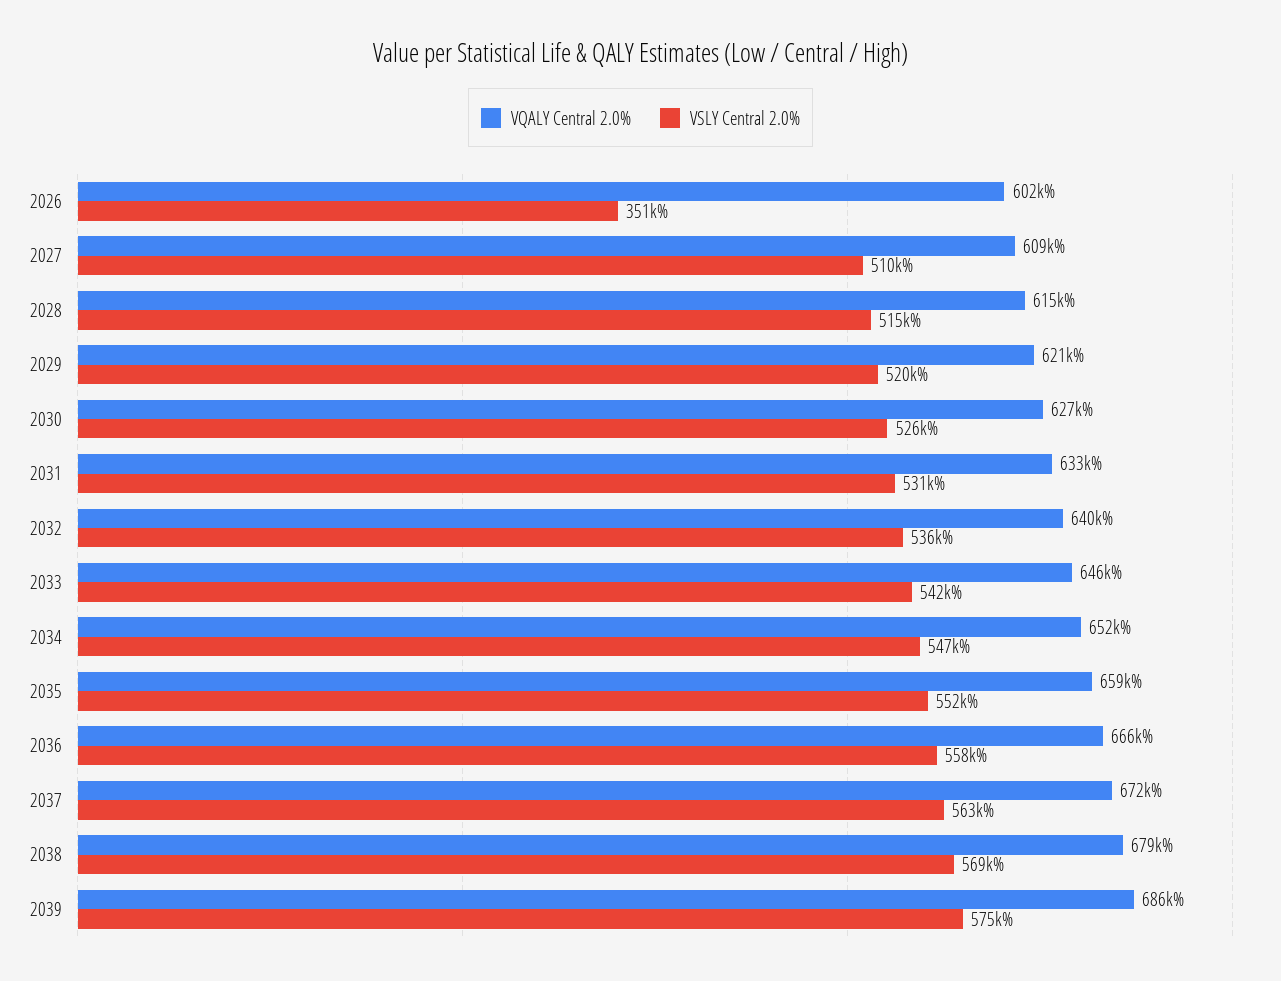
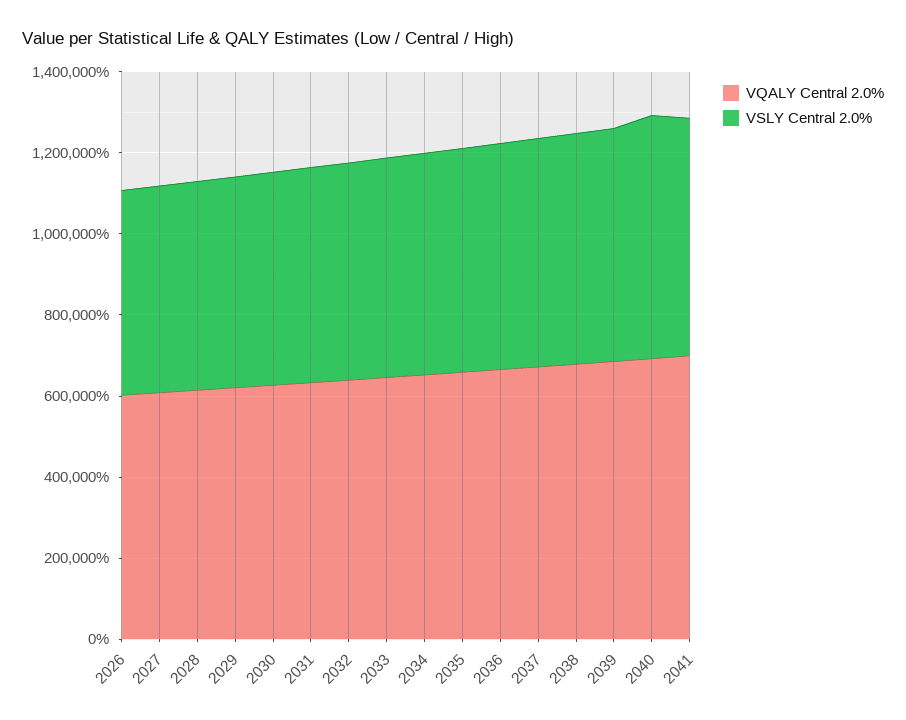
VSLY Central 2.0%, 2026: 351000 -> 500000
VQALY Central 2.0%, 2040: none -> 700000
VSLY Central 2.0%, 2040: none -> 600000
VQALY Central 2.0%, 2041: none -> 700000
VSLY Central 2.0%, 2041: none -> 600000

